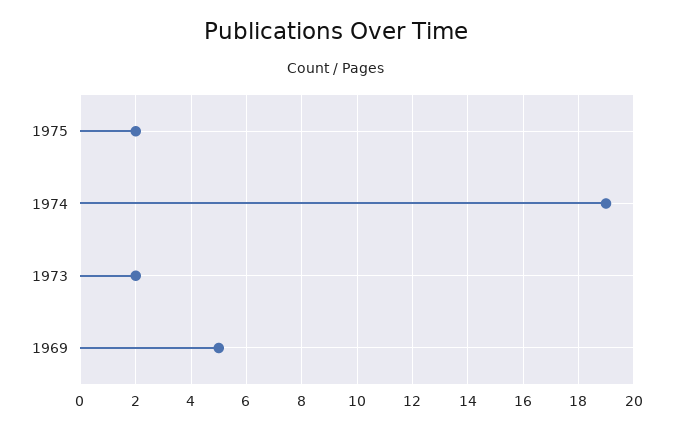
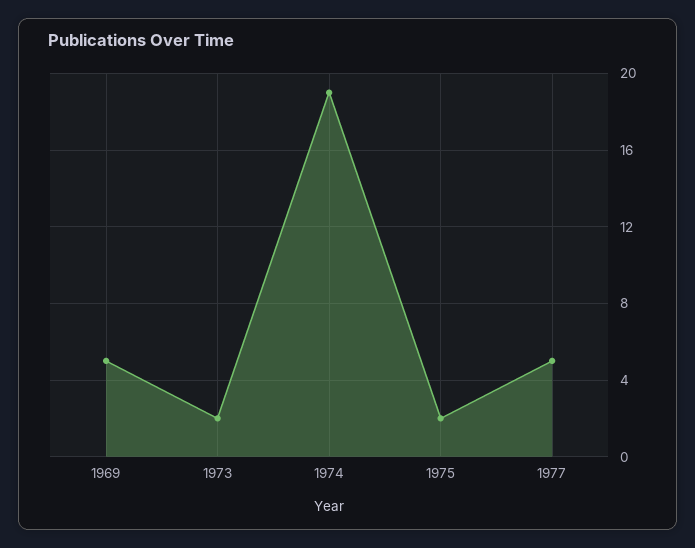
1977: none -> 5

